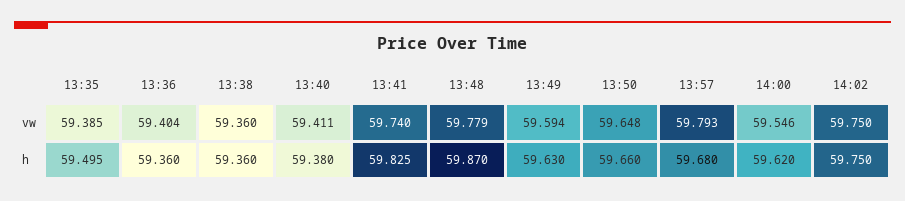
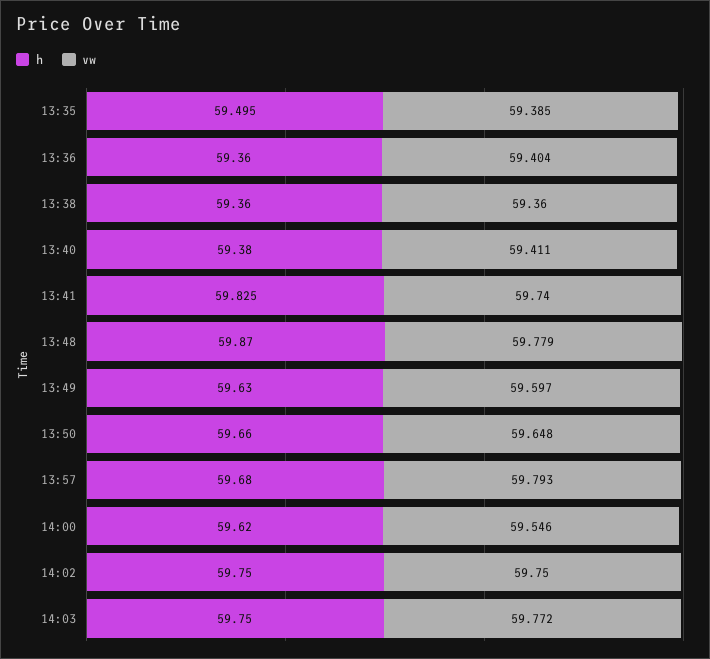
vw, 13:49: 59.594 -> 59.597
h, 14:03: none -> 59.75
vw, 14:03: none -> 59.772

